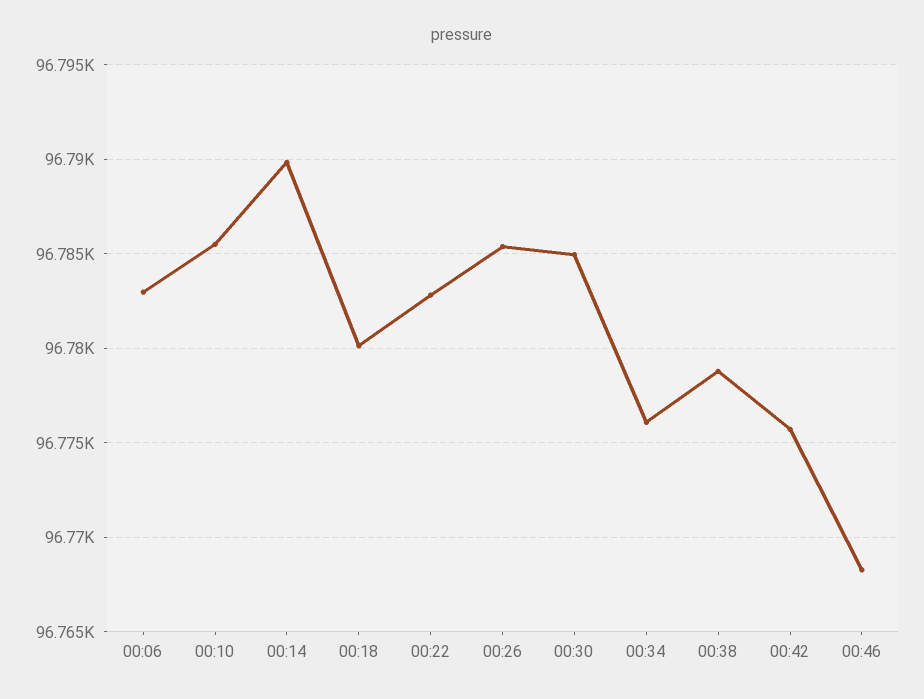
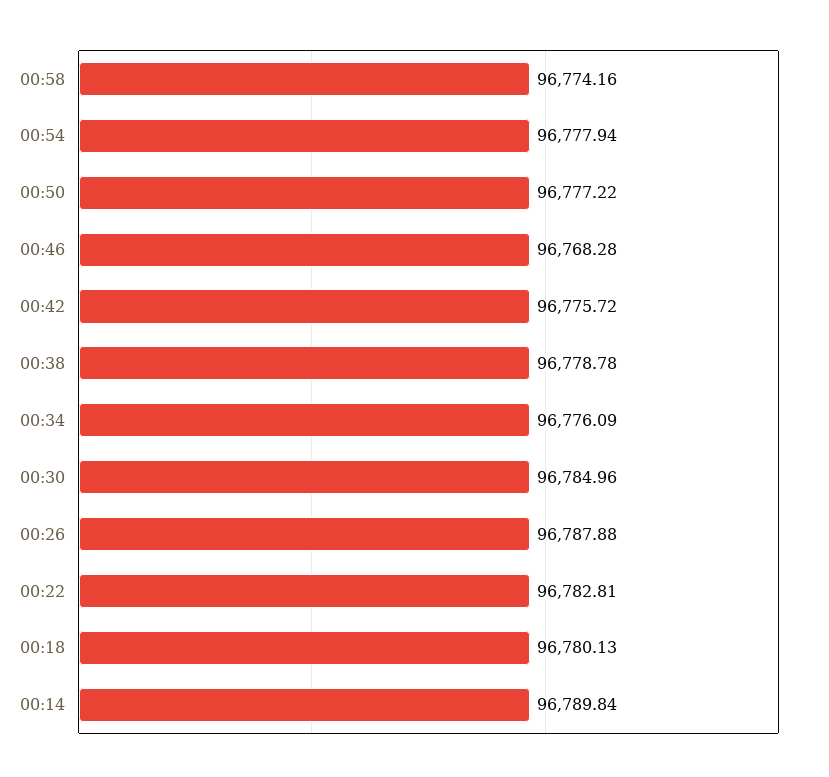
00:06: 96783 -> none
00:10: 96785.5 -> none
00:26: 96785.5 -> 96787.88
00:58: none -> 96774.16
00:54: none -> 96777.94
00:50: none -> 96777.22

